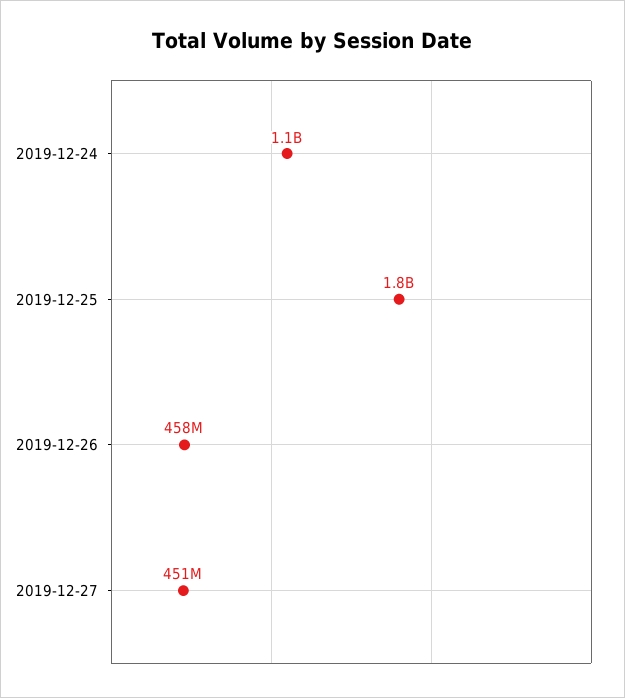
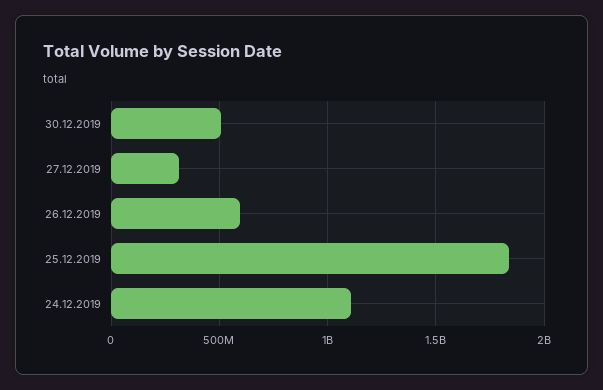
2019-12-26: 458000000 -> 600000000
2019-12-27: 451000000 -> 300000000
30.12.2019: none -> 500000000

